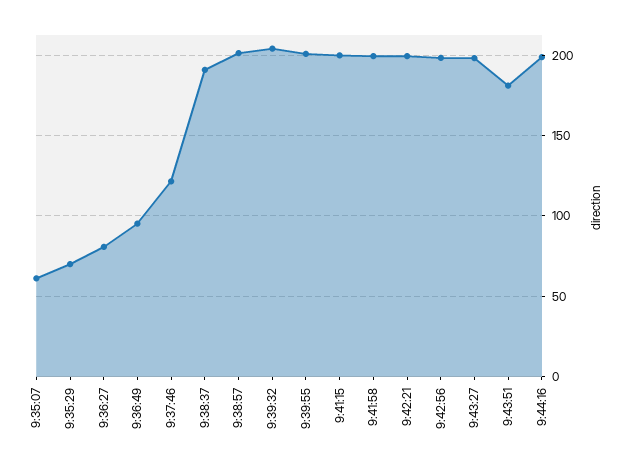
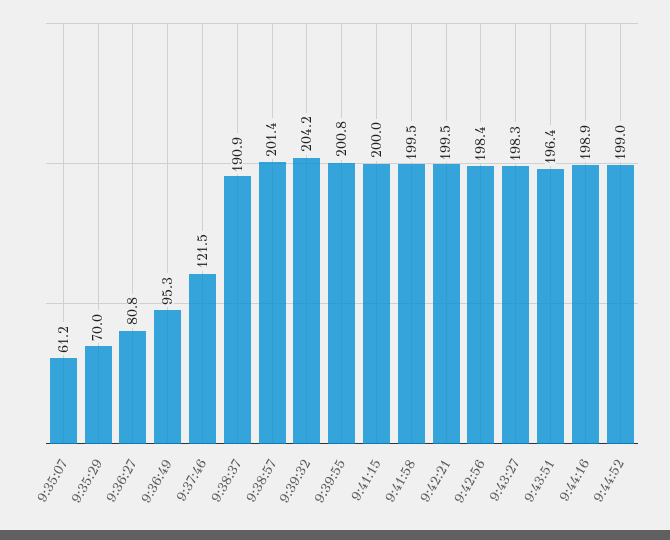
9:43:51: 180 -> 196.4
9:44:52: none -> 199

